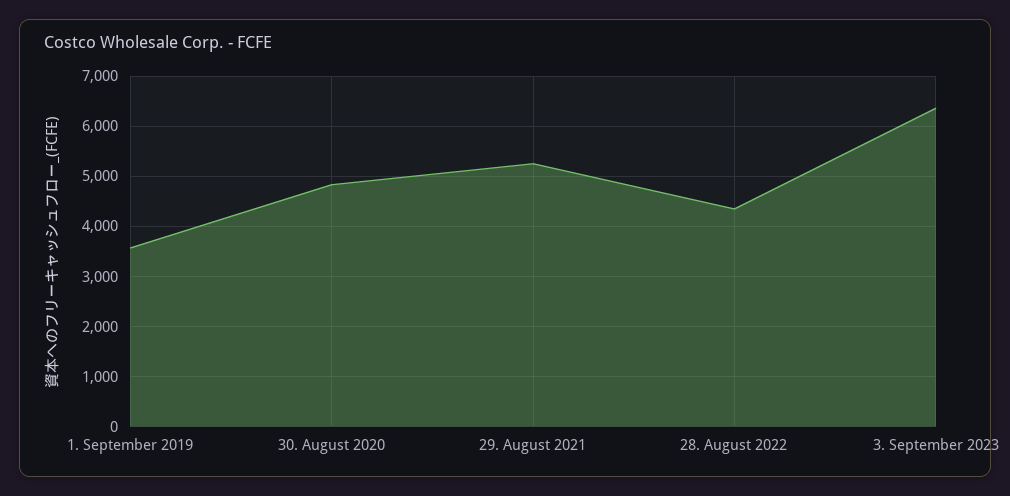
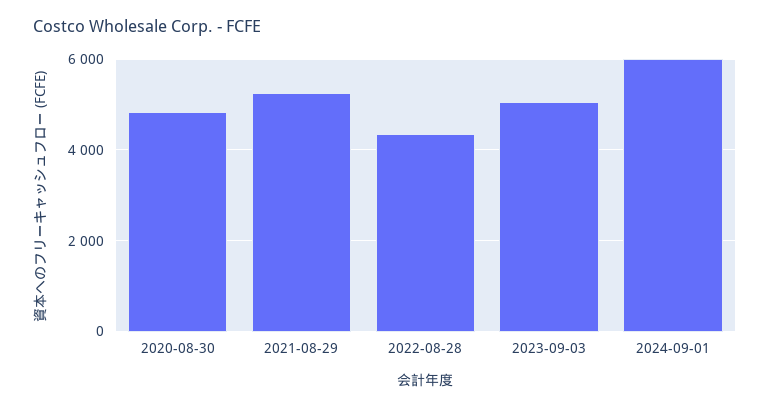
1. September 2019: 3600 -> none
3. September 2023: 6400 -> 5000
2024-09-01: none -> 6000

